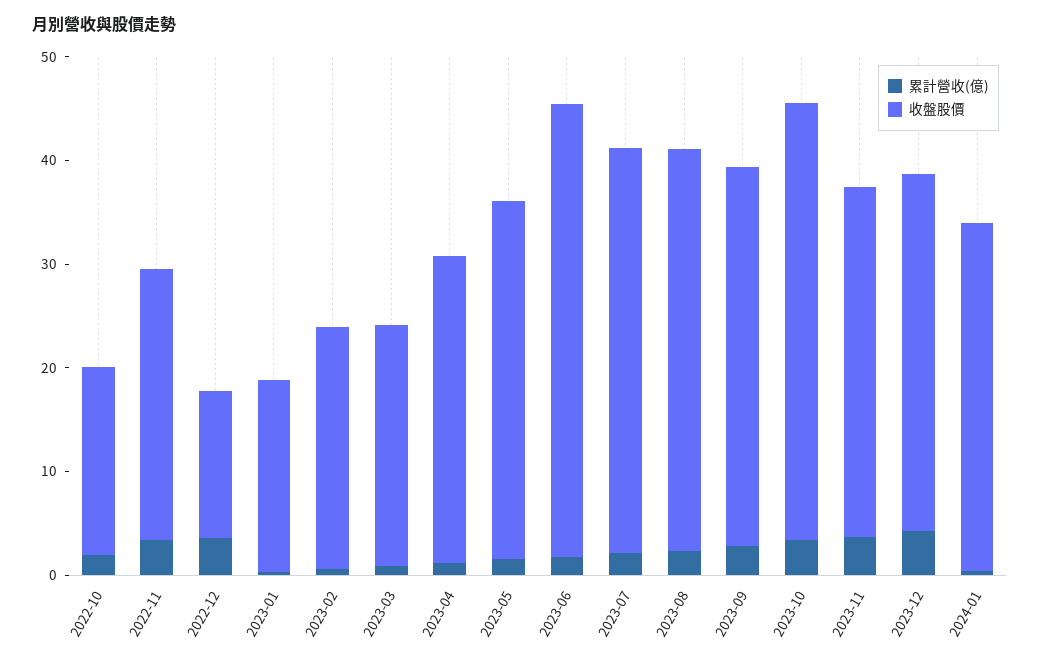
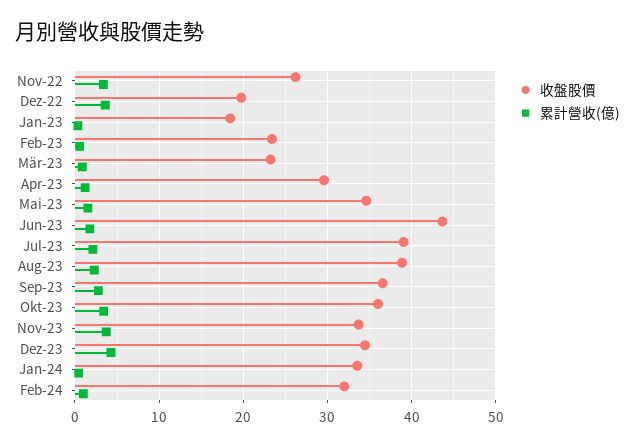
累計營收(億), 2022-10: 2 -> none
收盤股價, 2022-10: 18 -> none
收盤股價, 2022-12: 14 -> 20
收盤股價, 2023-10: 42 -> 36
收盤股價, Feb-24: none -> 32
累計營收(億), Feb-24: none -> 1

